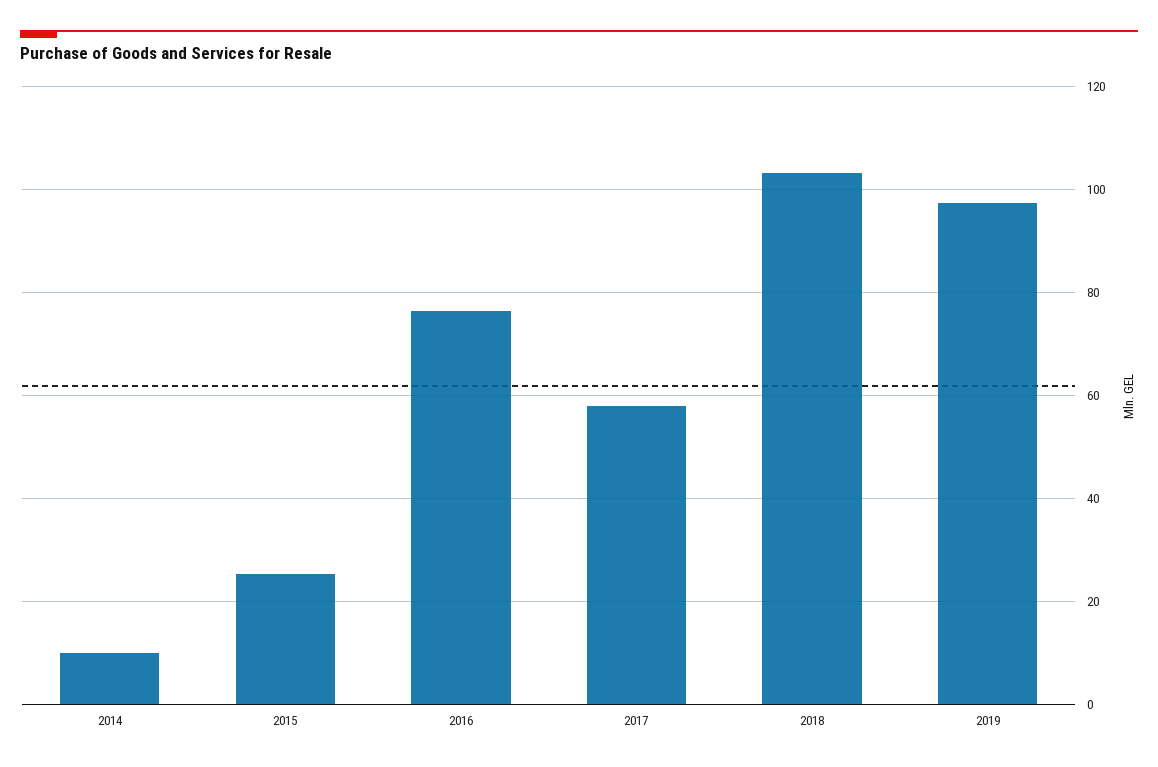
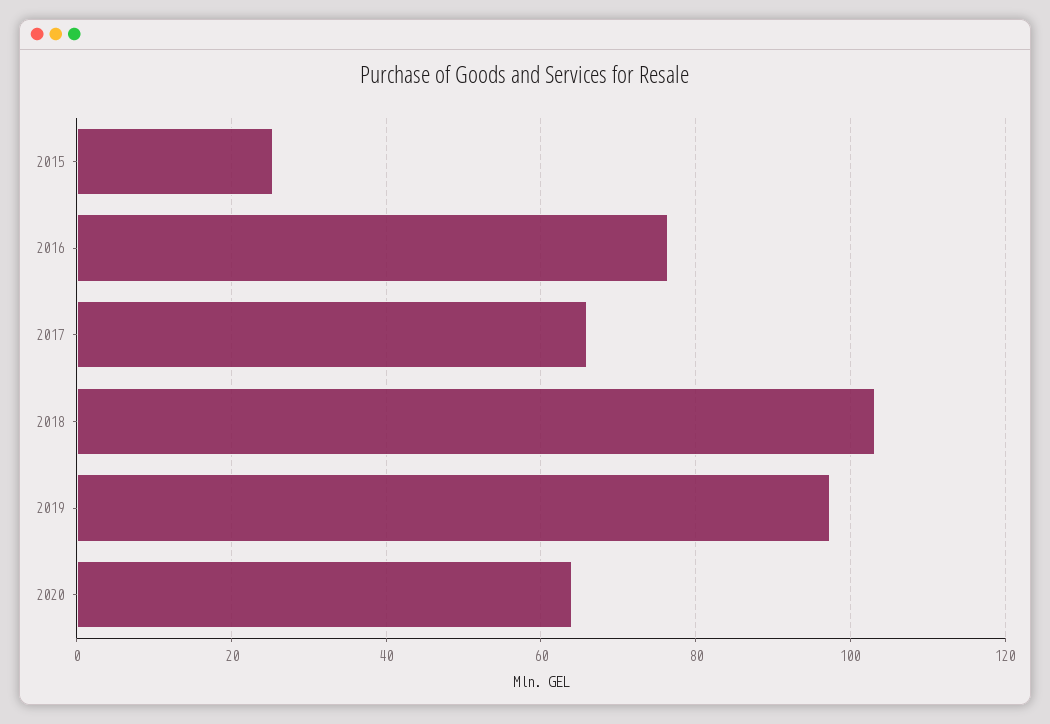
2014: 10 -> none
2017: 58 -> 66
2020: none -> 64

